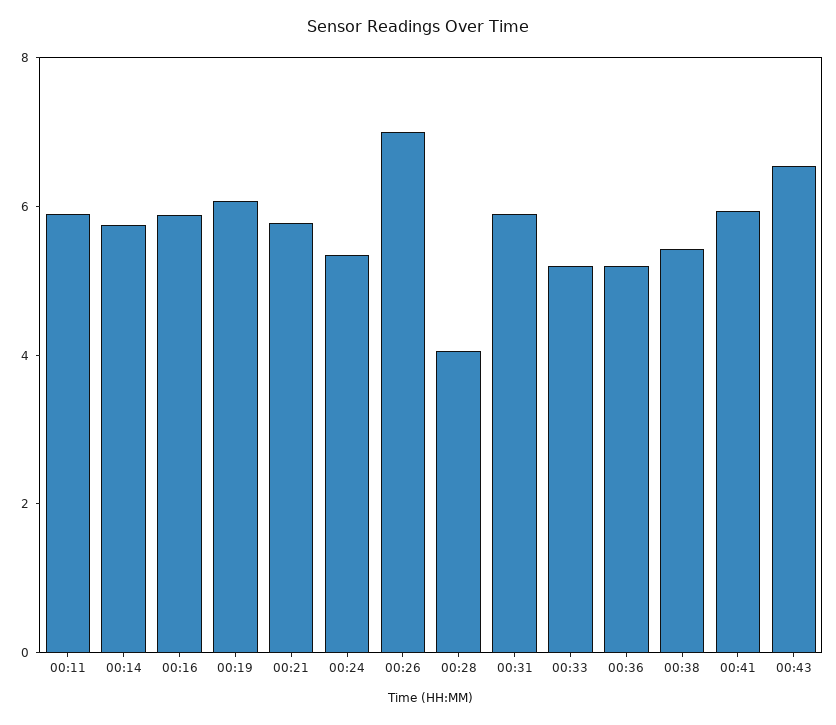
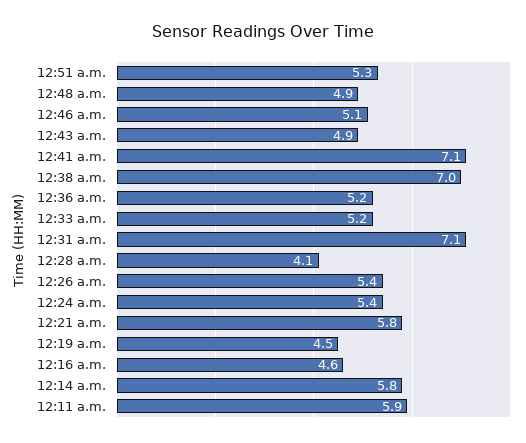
00:16: 6 -> 4.6
00:19: 6 -> 4.5
00:26: 7 -> 5.4
00:31: 6 -> 7.1
00:38: 5.5 -> 7
00:41: 6 -> 7.1
00:43: 6.5 -> 4.9
12:51 a.m.: none -> 5.3
12:48 a.m.: none -> 4.9
12:46 a.m.: none -> 5.1

